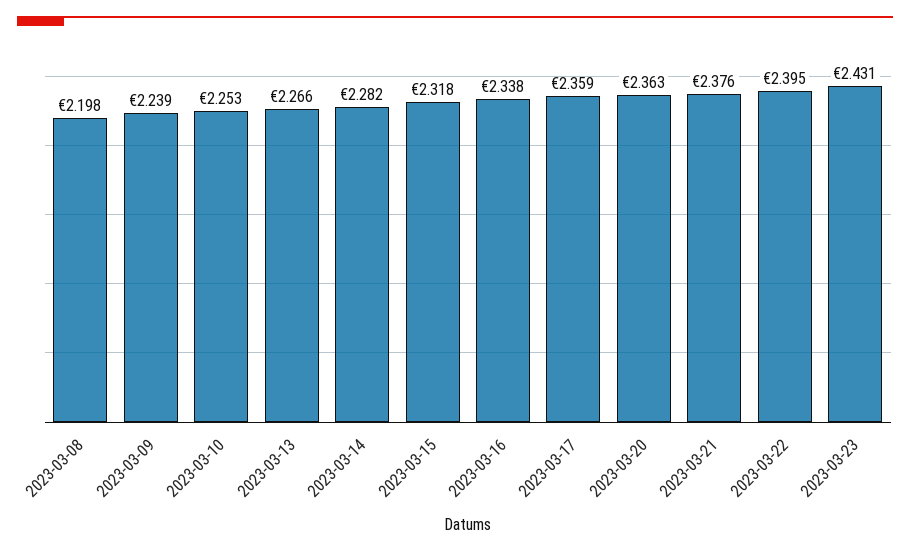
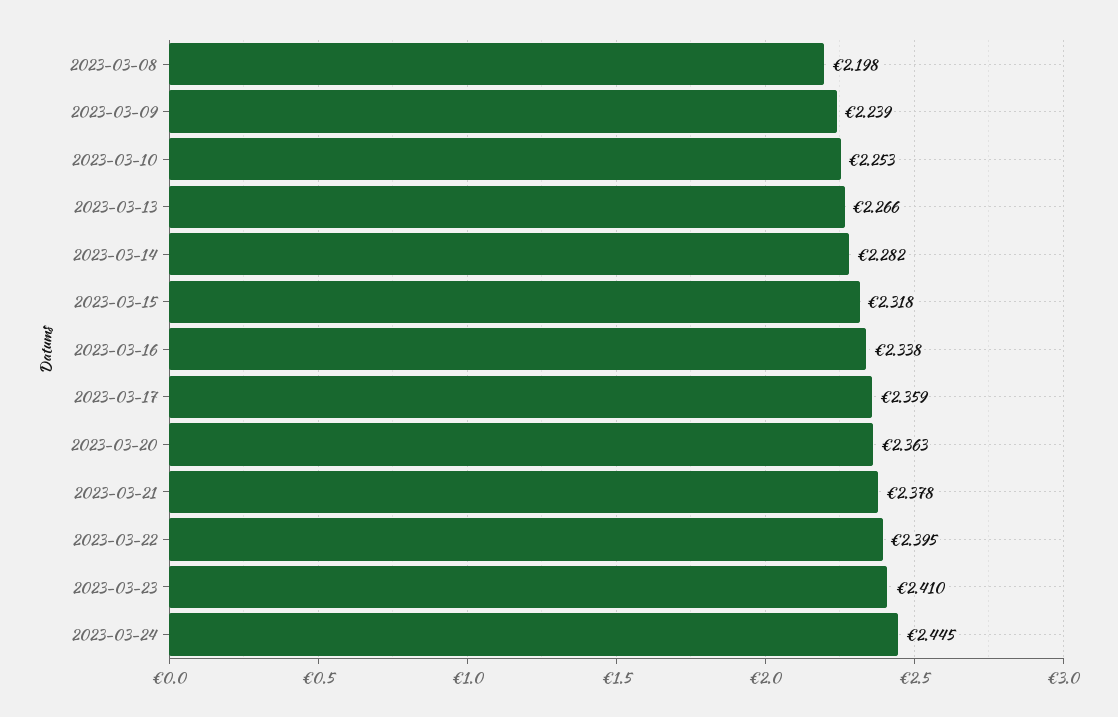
2023-03-21: 2.376 -> 2.378
2023-03-23: 2.431 -> 2.41
2023-03-24: none -> 2.445

